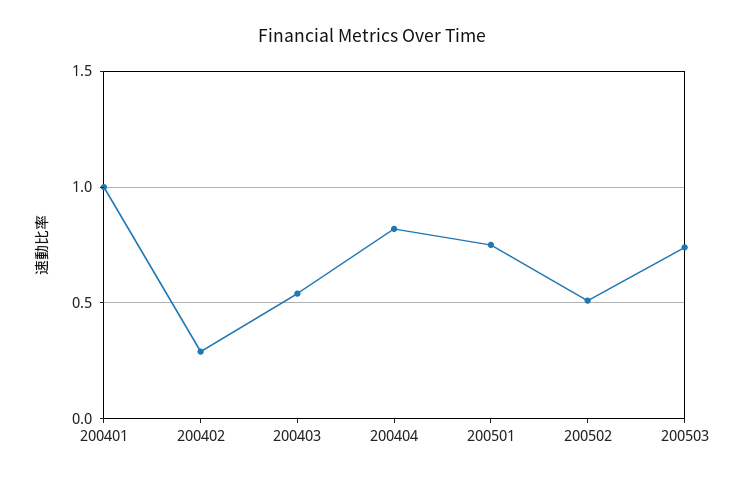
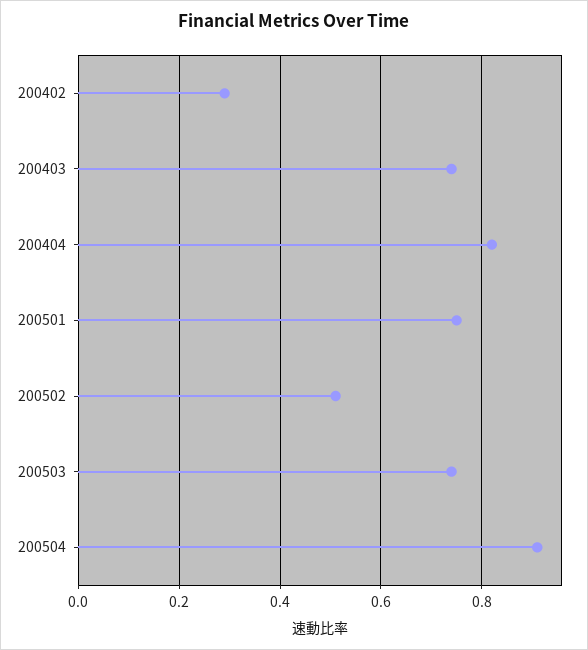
200401: 1 -> none
200403: 0.55 -> 0.75
200504: none -> 0.9

